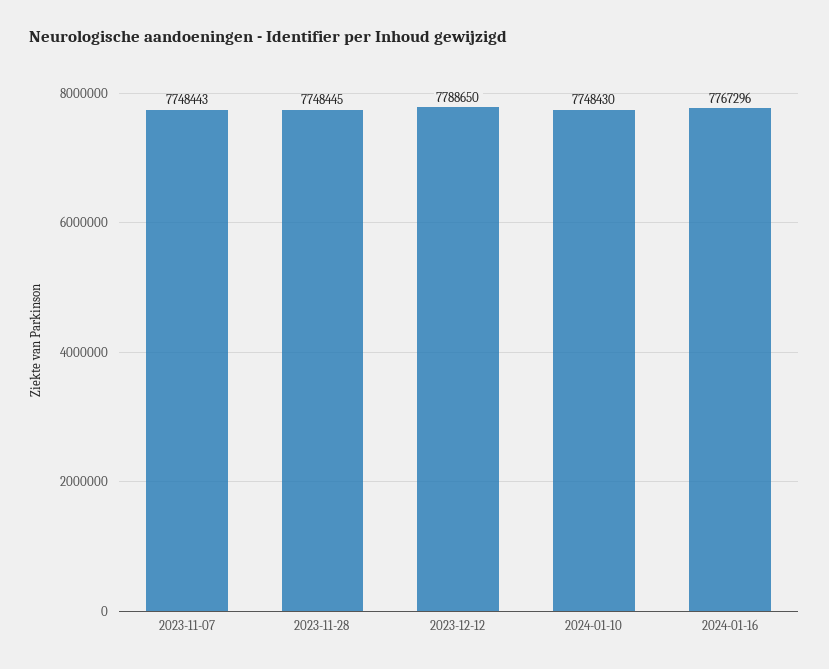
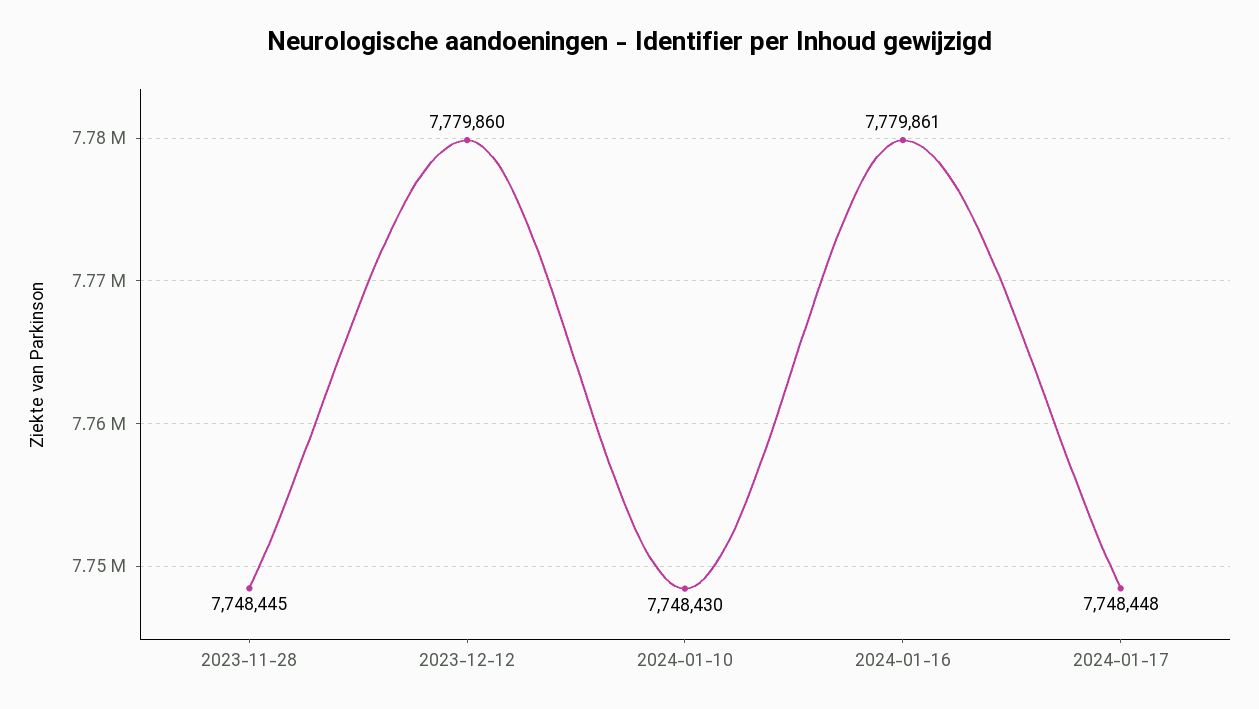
2023-11-07: 7748443 -> none
2023-12-12: 7788650 -> 7779860
2024-01-16: 7767296 -> 7779861
2024-01-17: none -> 7748448

